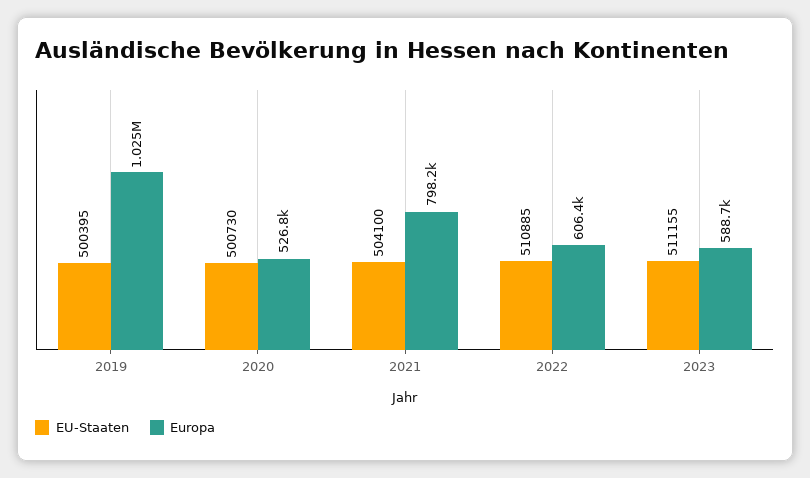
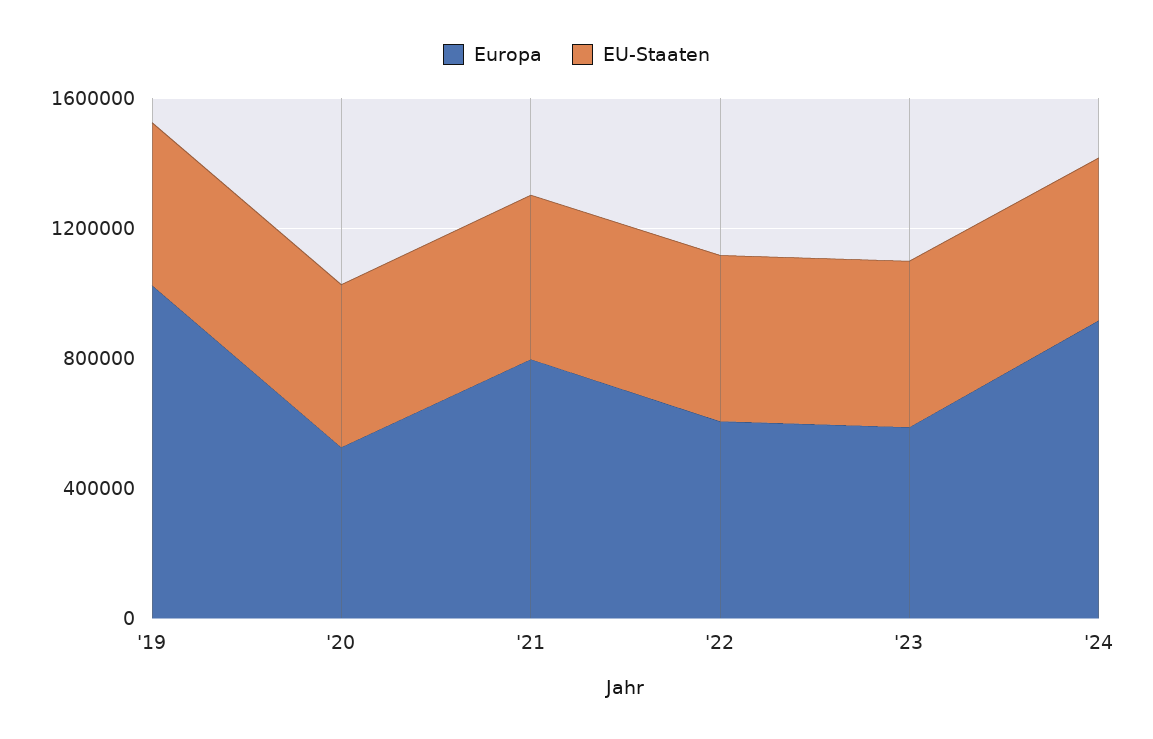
Europa, '24: none -> 900000
EU-Staaten, '24: none -> 500000

